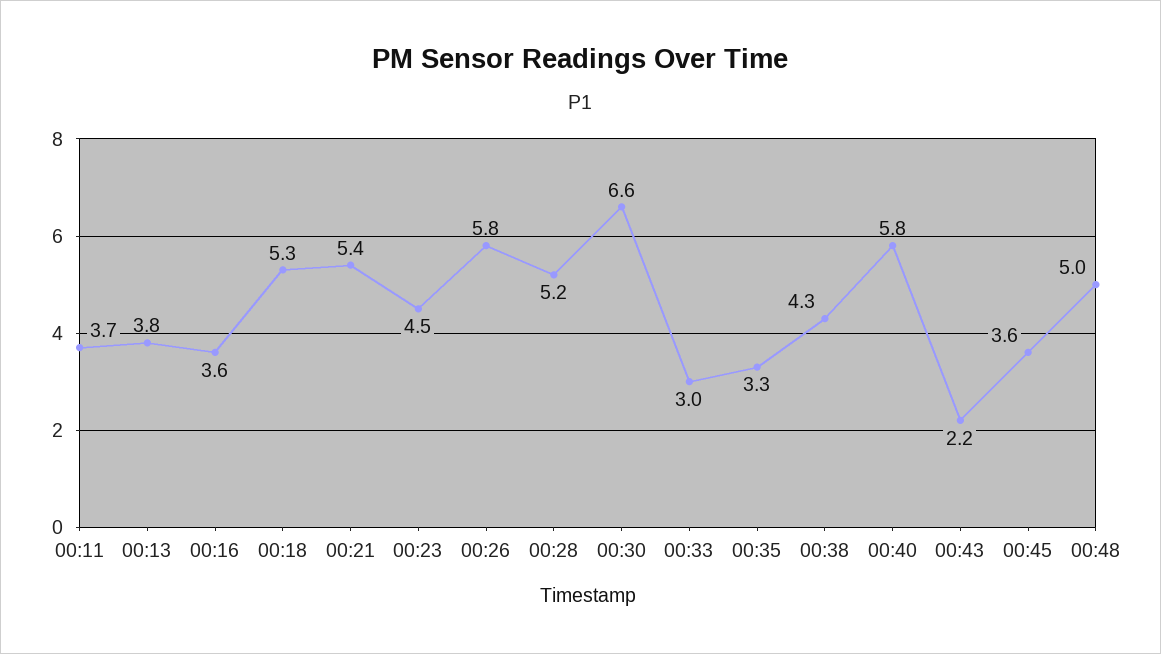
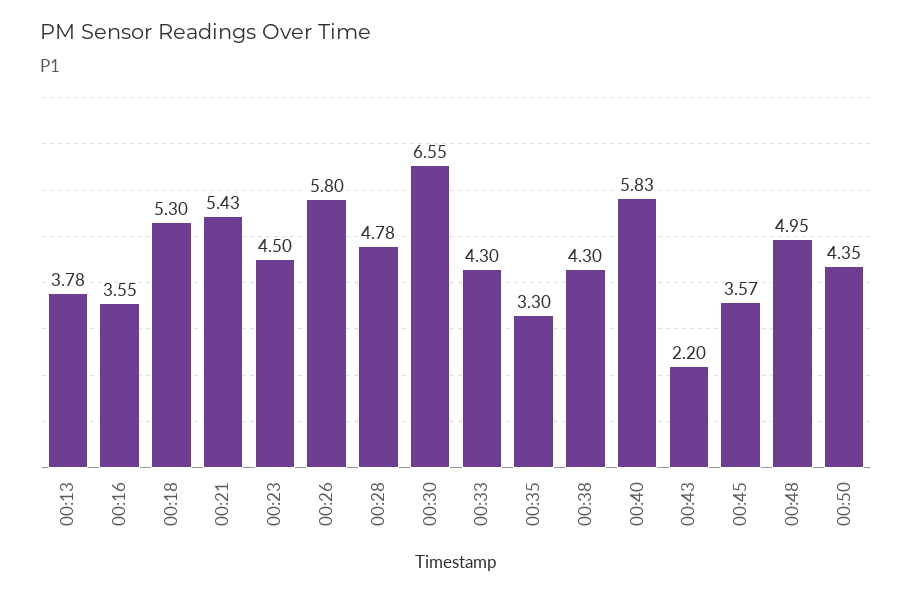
00:11: 3.7 -> none
00:28: 5.2 -> 4.78
00:33: 3 -> 4.3
00:50: none -> 4.35

